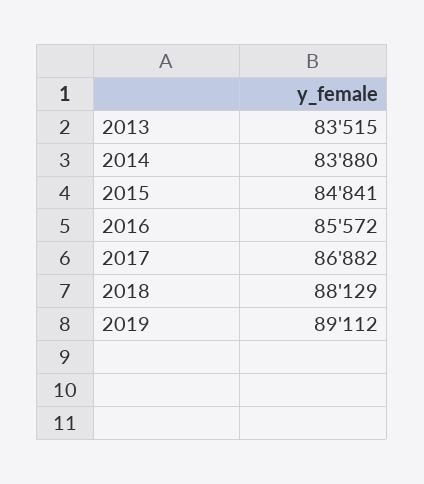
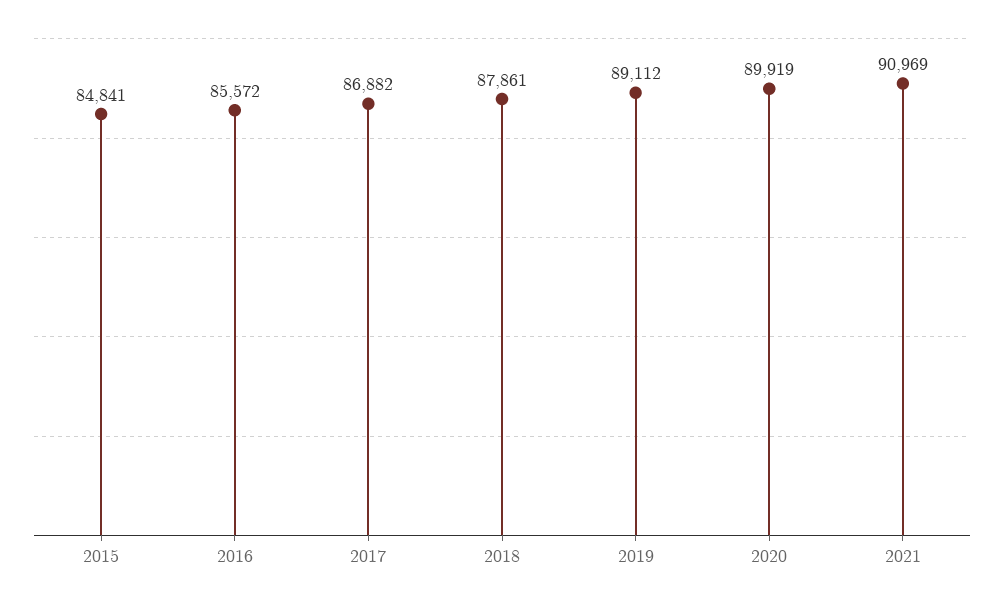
2013: 83515 -> none
2014: 83880 -> none
2018: 88129 -> 87861
2020: none -> 89919
2021: none -> 90969

